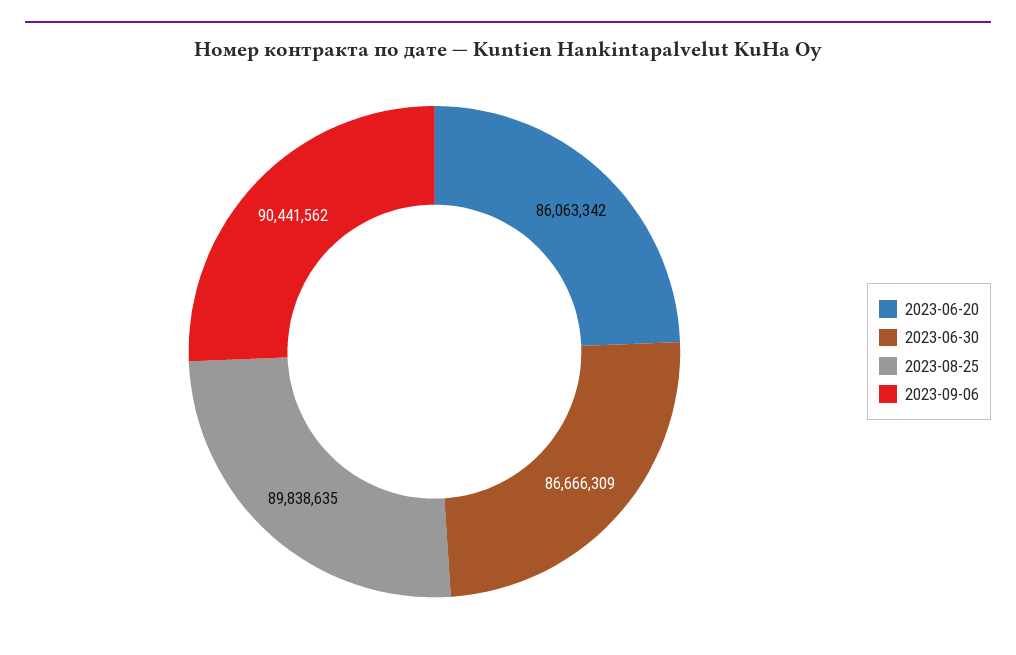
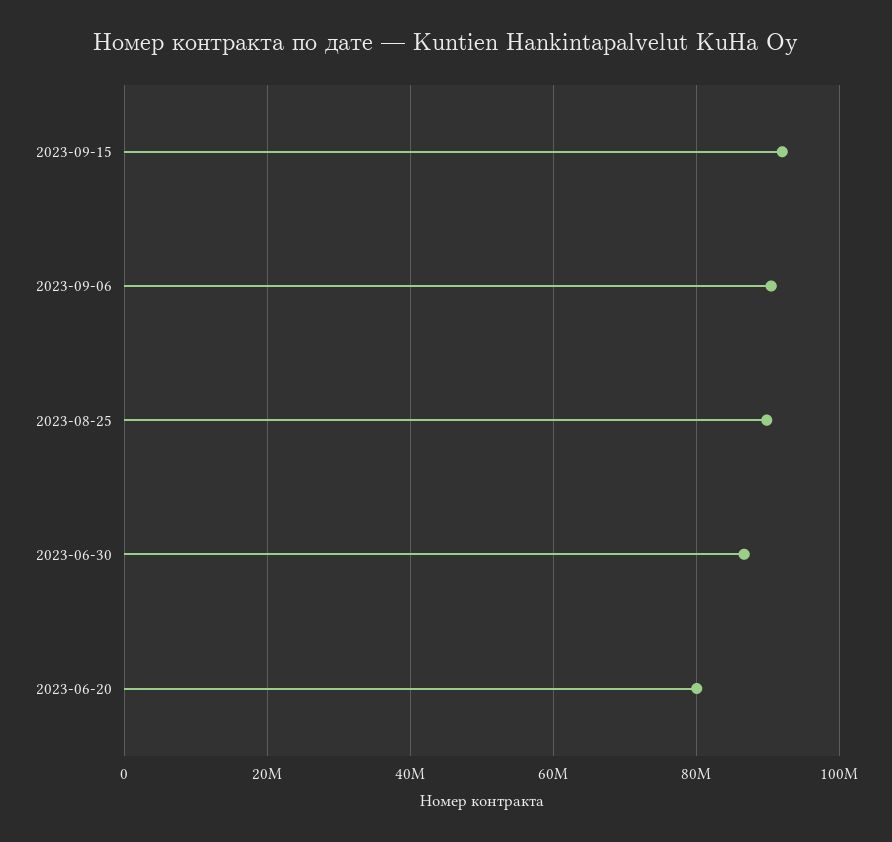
2023-06-20: 86063342 -> 80000000
2023-09-15: none -> 92000000

